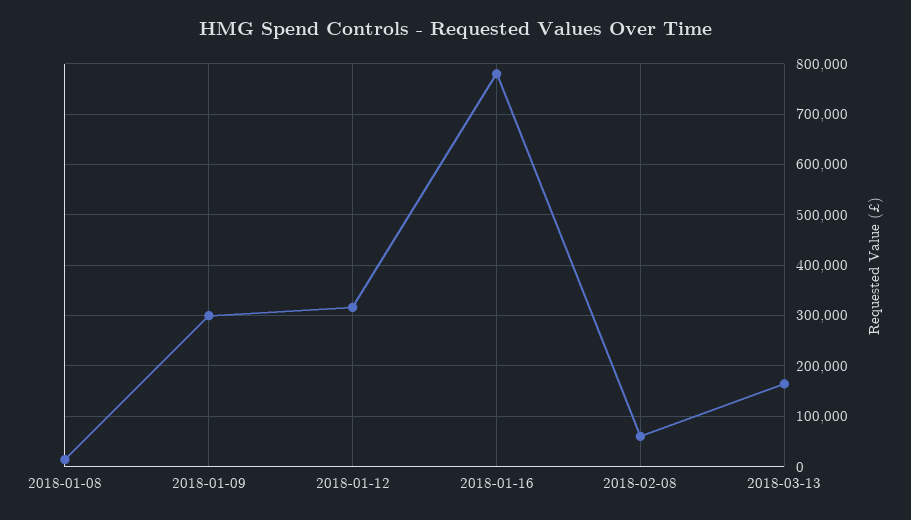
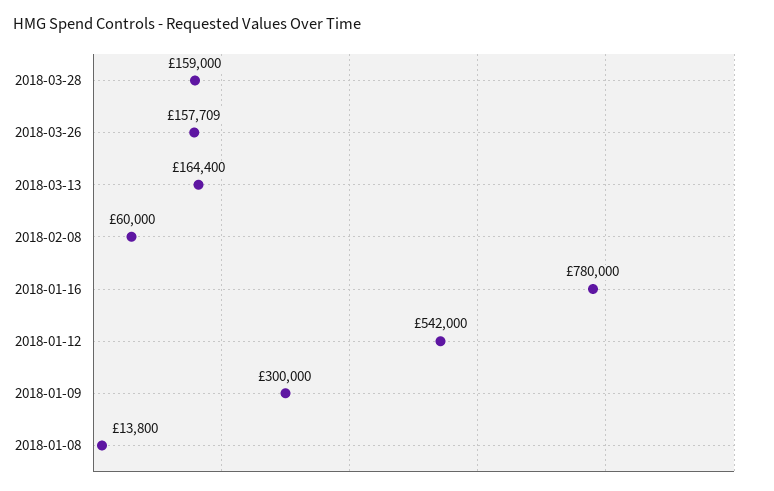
2018-01-12: 320000 -> 542000
2018-03-28: none -> 159000
2018-03-26: none -> 157709

